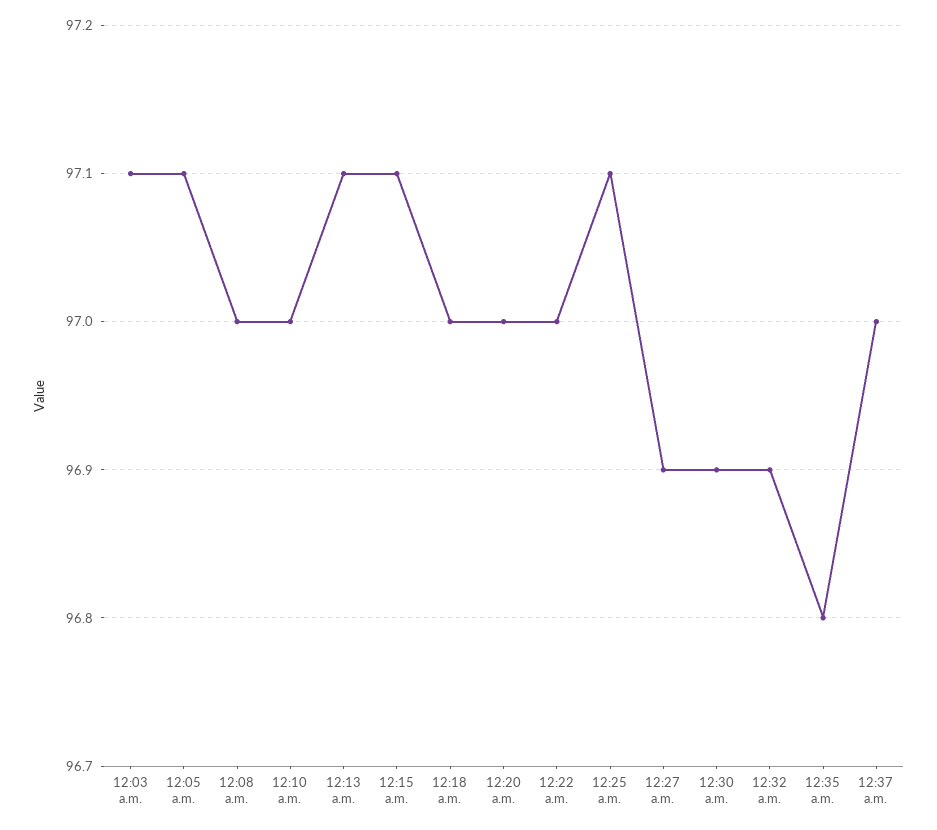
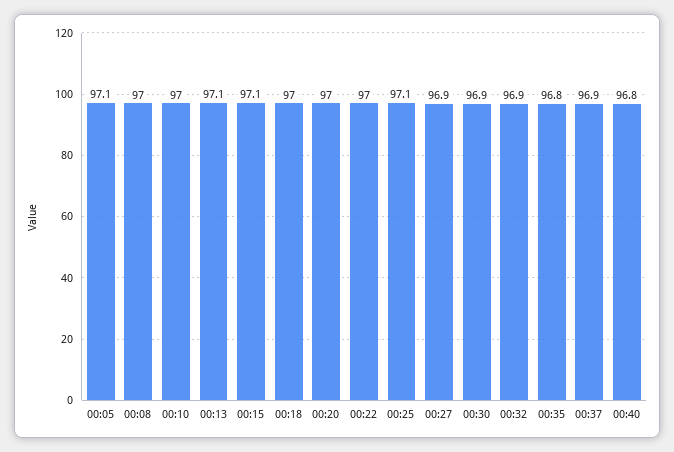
12:03 a.m.: 97.1 -> none
12:37 a.m.: 97 -> 96.9
00:40: none -> 96.8

